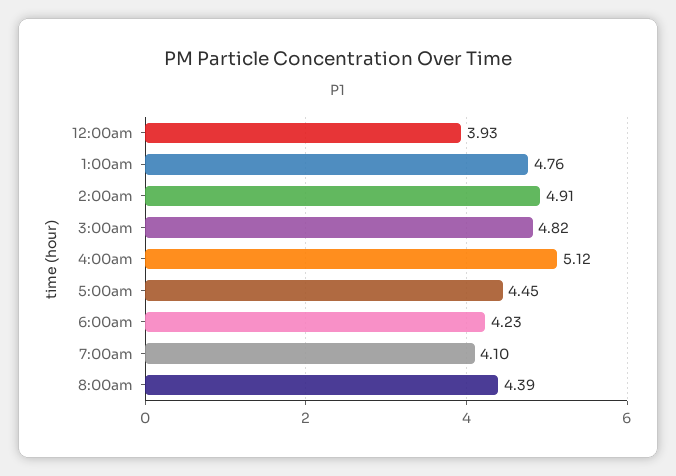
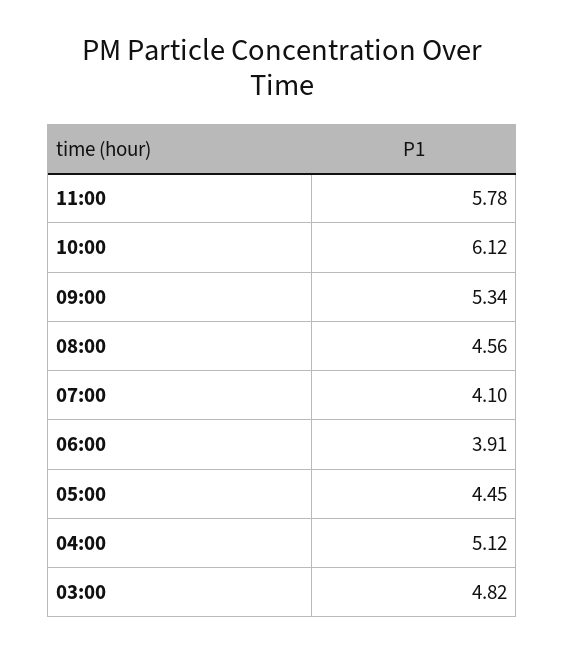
12:00am: 3.93 -> none
1:00am: 4.76 -> none
2:00am: 4.91 -> none
6:00am: 4.23 -> 3.91
8:00am: 4.39 -> 4.56
11:00: none -> 5.78
10:00: none -> 6.12
09:00: none -> 5.34

